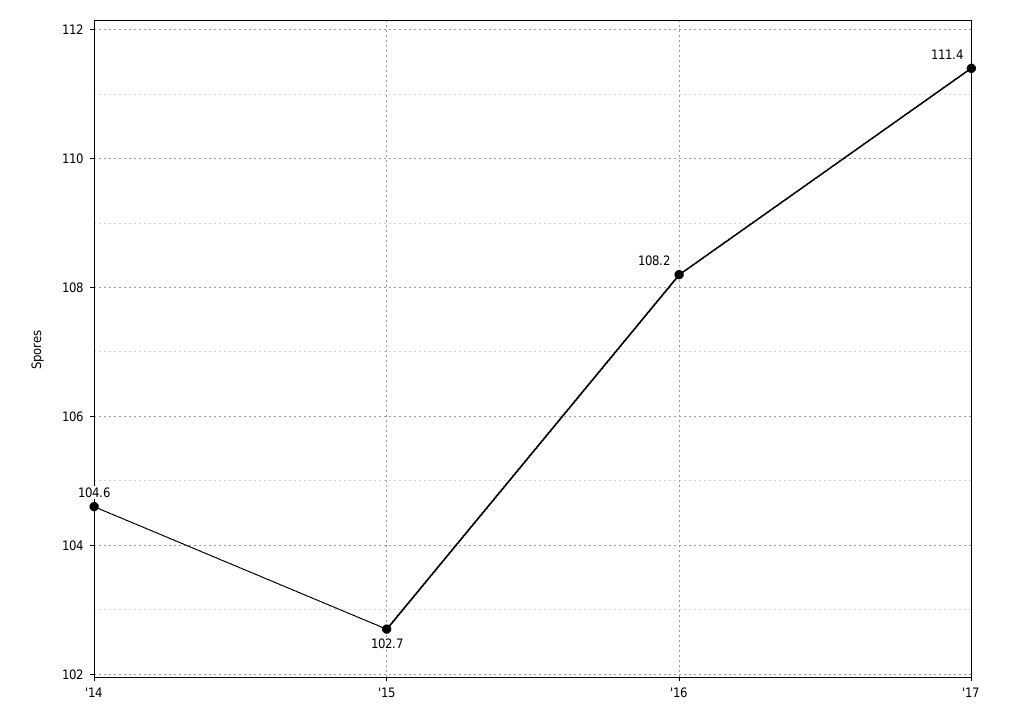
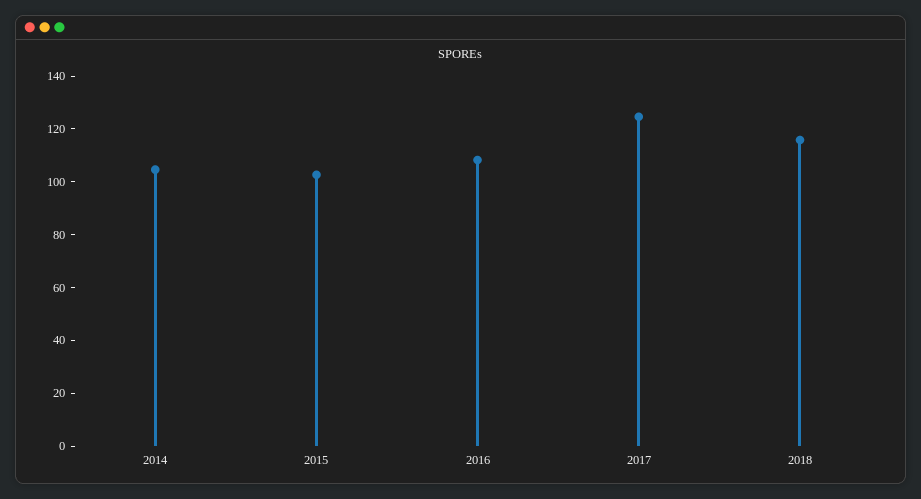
'17: 111.4 -> 125
2018: none -> 115

